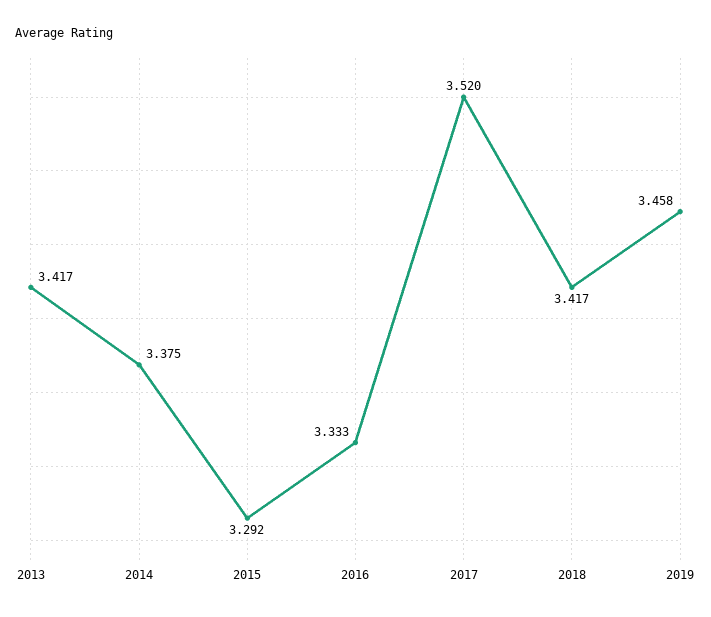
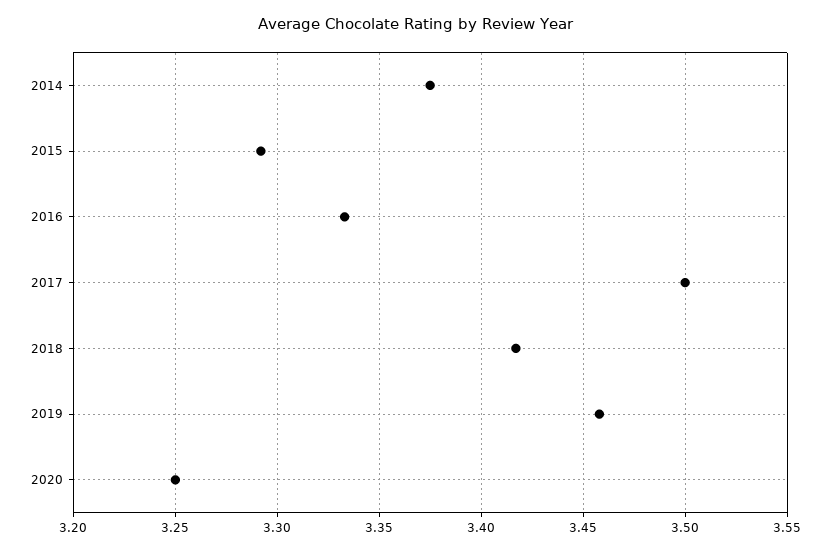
2013: 3.417 -> none
2017: 3.52 -> 3.5
2020: none -> 3.25

